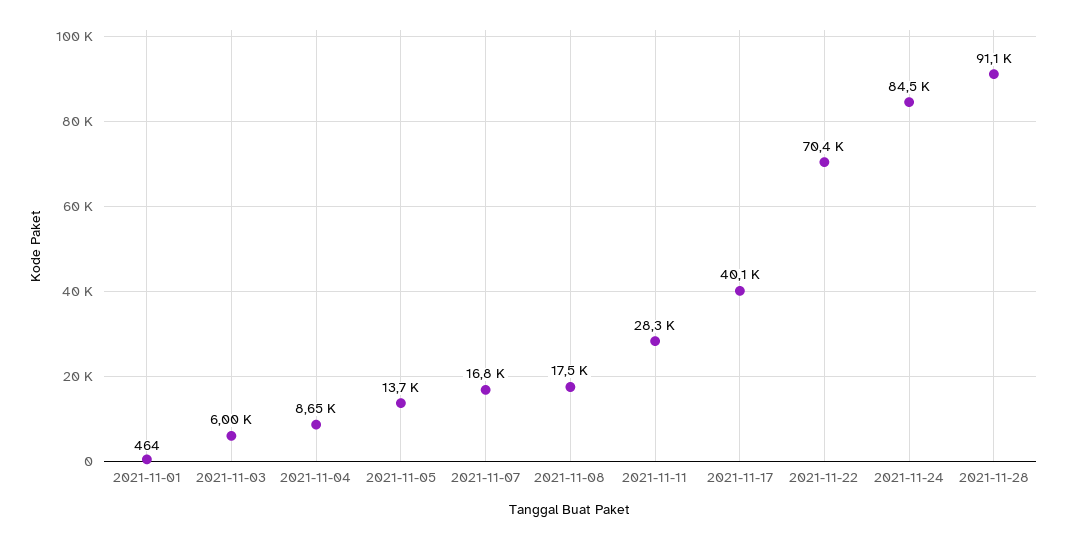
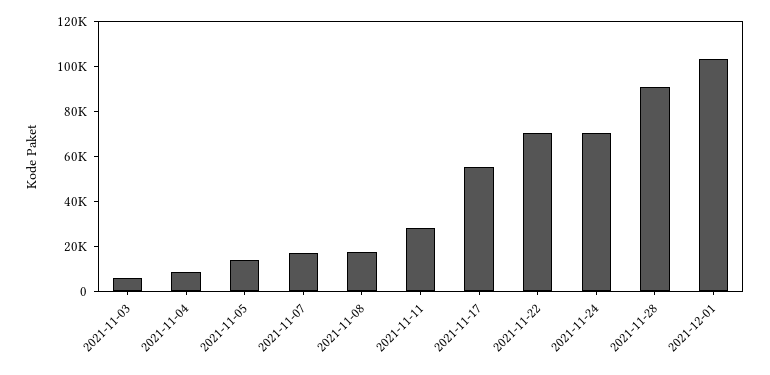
2021-11-01: 464 -> none
2021-11-17: 40100 -> 55000
2021-11-24: 84500 -> 70000
2021-12-01: none -> 105000

